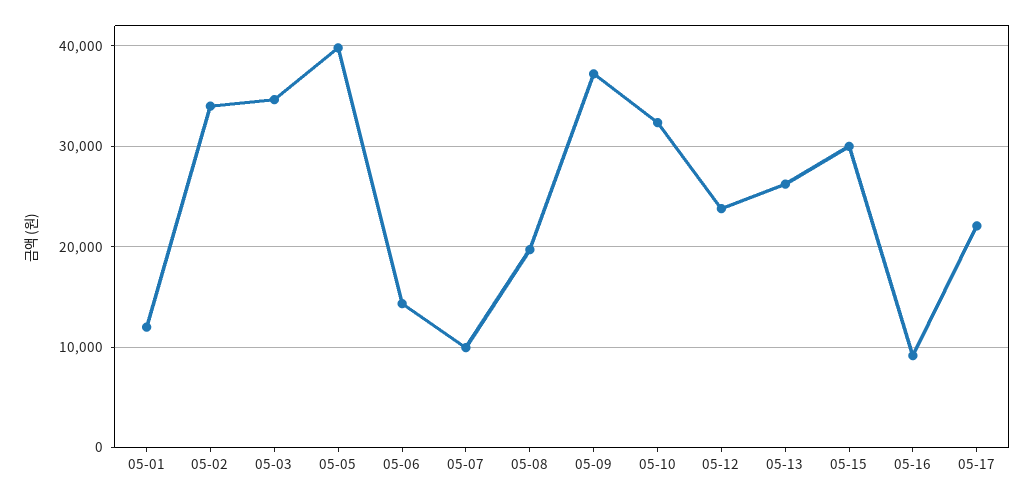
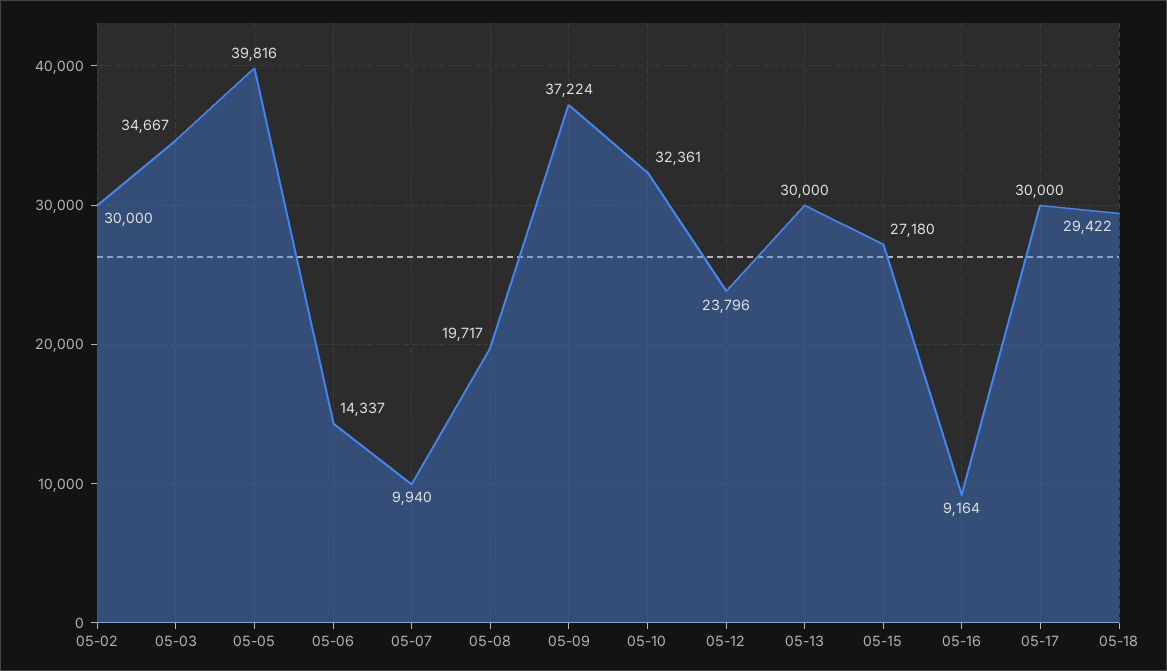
05-01: 12000 -> none
05-02: 34000 -> 30000
05-13: 26000 -> 30000
05-15: 30000 -> 27180
05-17: 22000 -> 30000
05-18: none -> 29422

